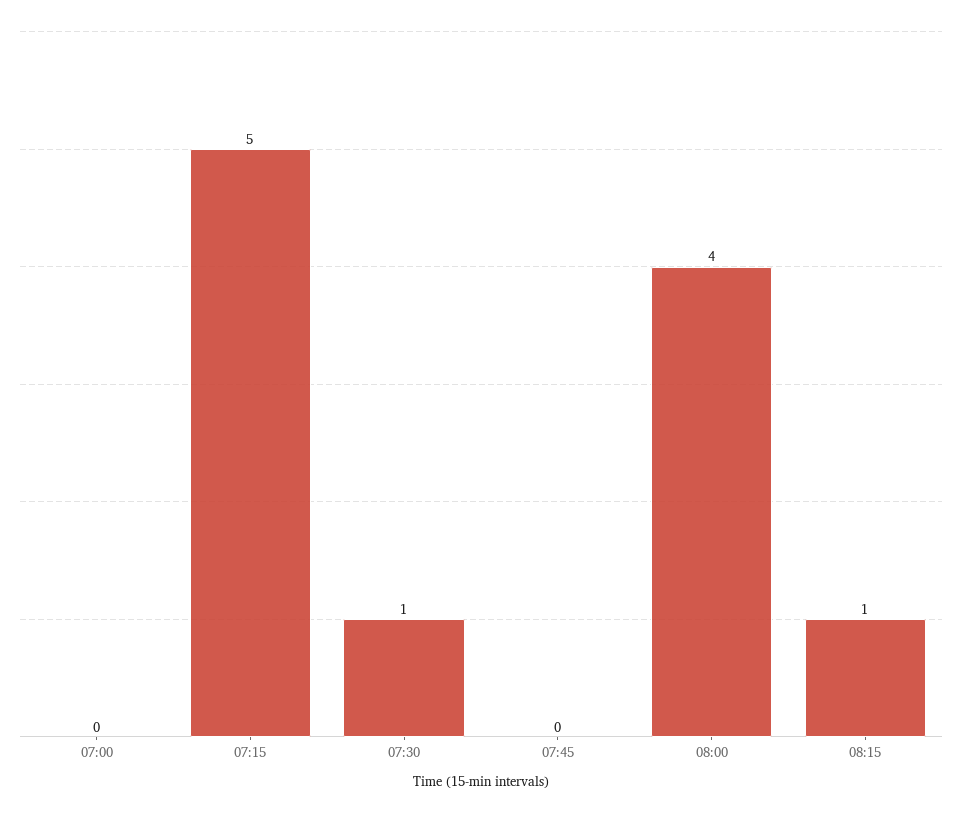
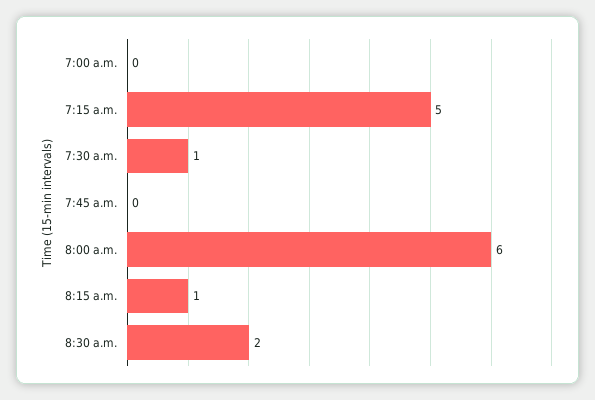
08:00: 4 -> 6
8:30 a.m.: none -> 2

